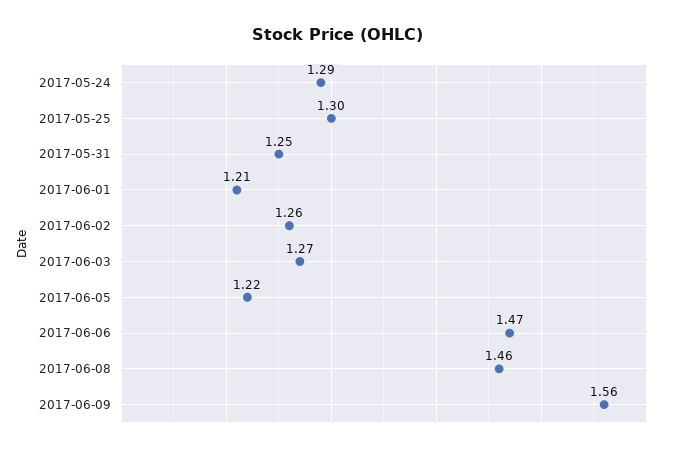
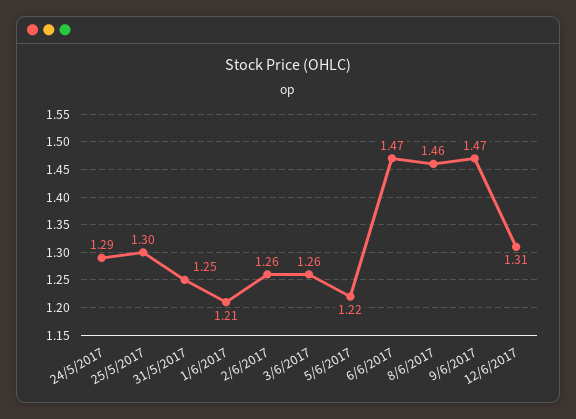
2017-06-03: 1.27 -> 1.26
2017-06-09: 1.56 -> 1.47
12/6/2017: none -> 1.31

